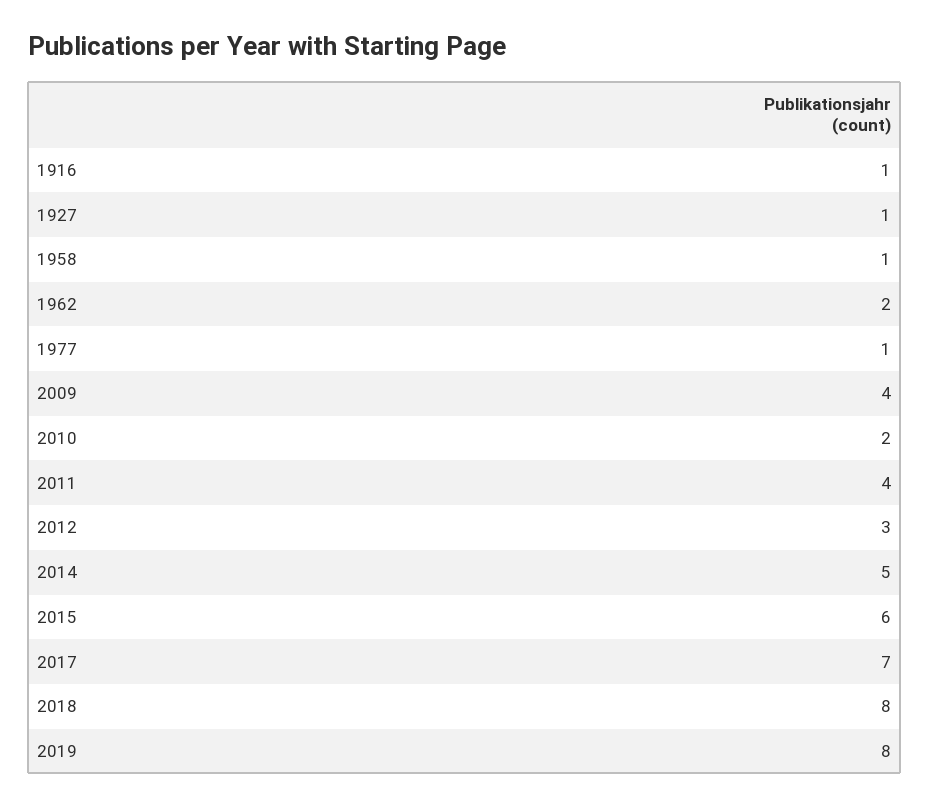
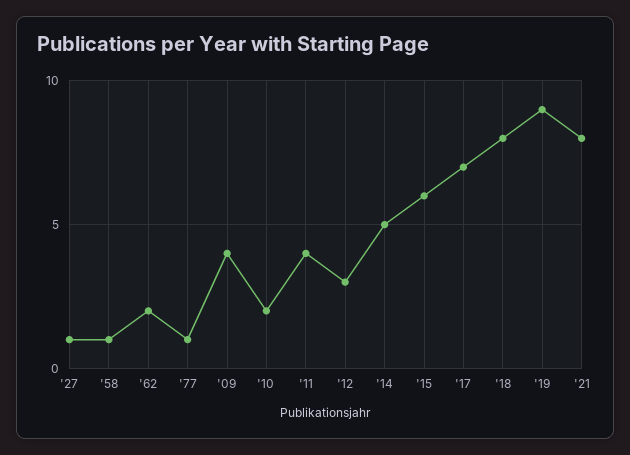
1916: 1 -> none
2019: 8 -> 9
'21: none -> 8

